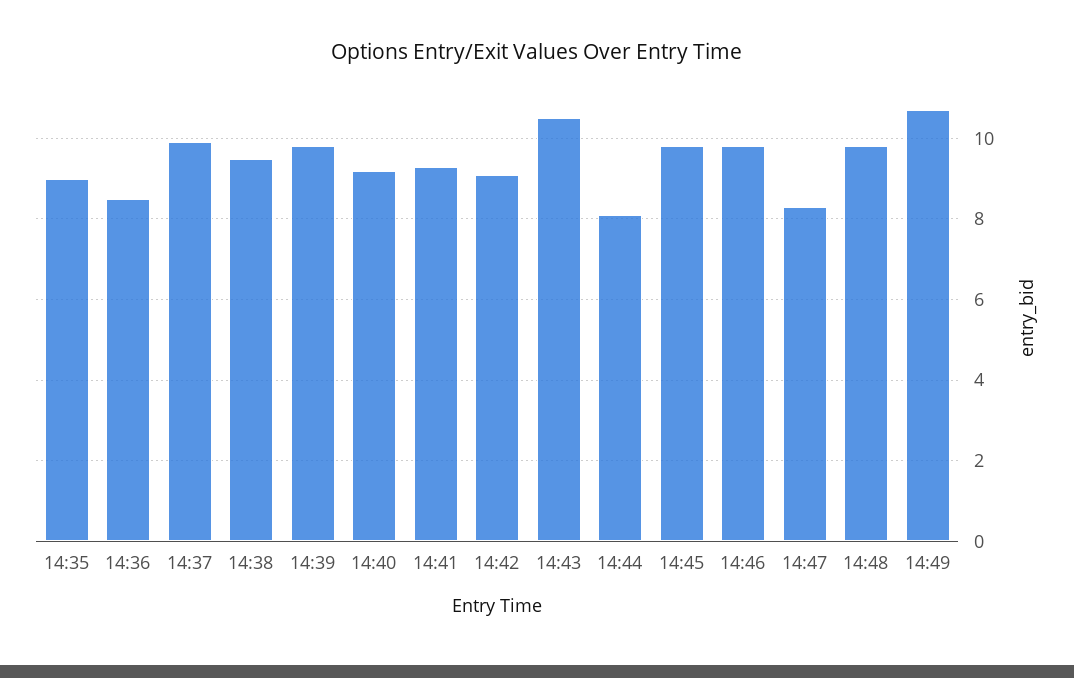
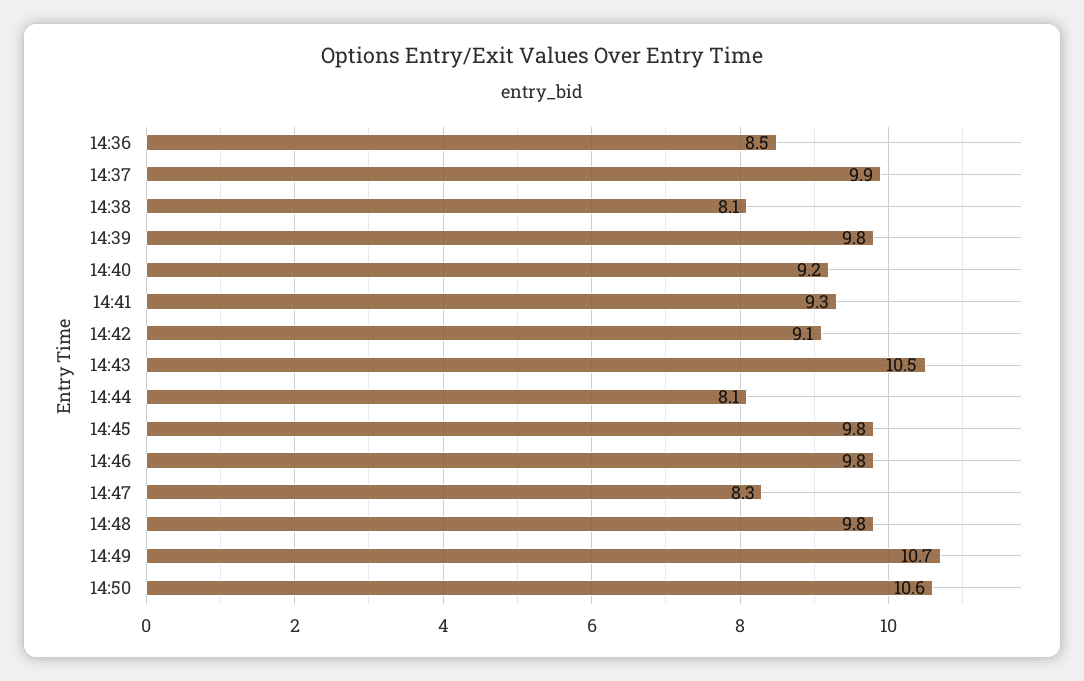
14:35: 9 -> none
14:38: 9.5 -> 8.1
14:50: none -> 10.6

